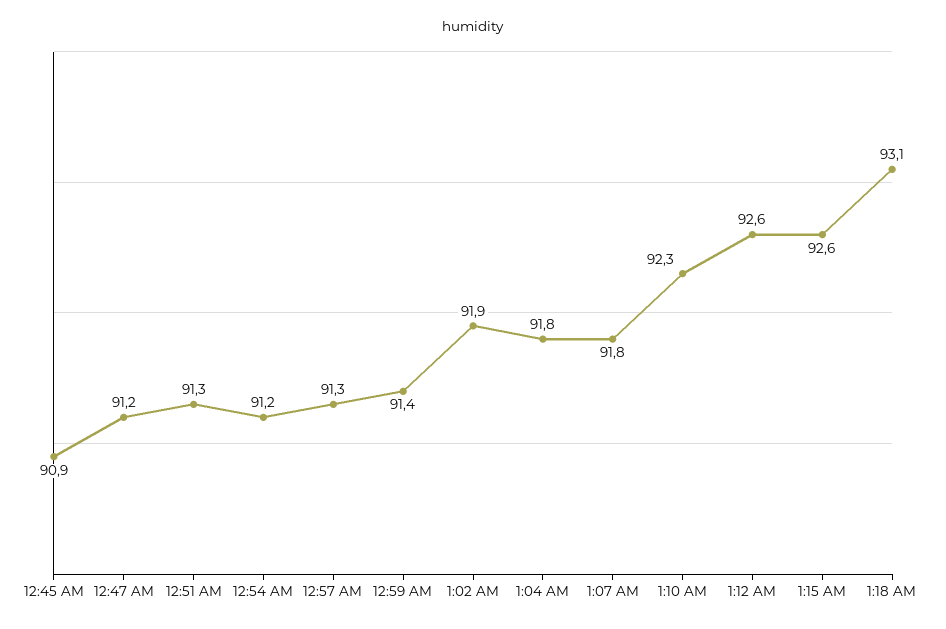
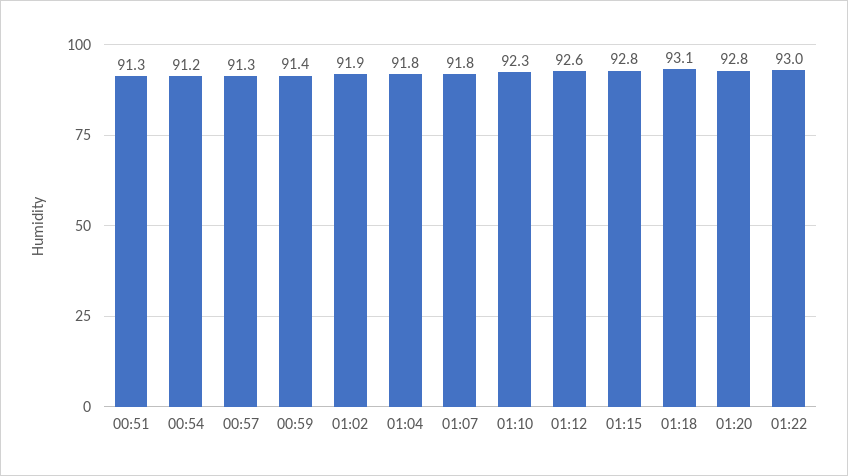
12:45 AM: 90.9 -> none
12:47 AM: 91.2 -> none
1:15 AM: 92.6 -> 92.8
01:20: none -> 92.8
01:22: none -> 93

